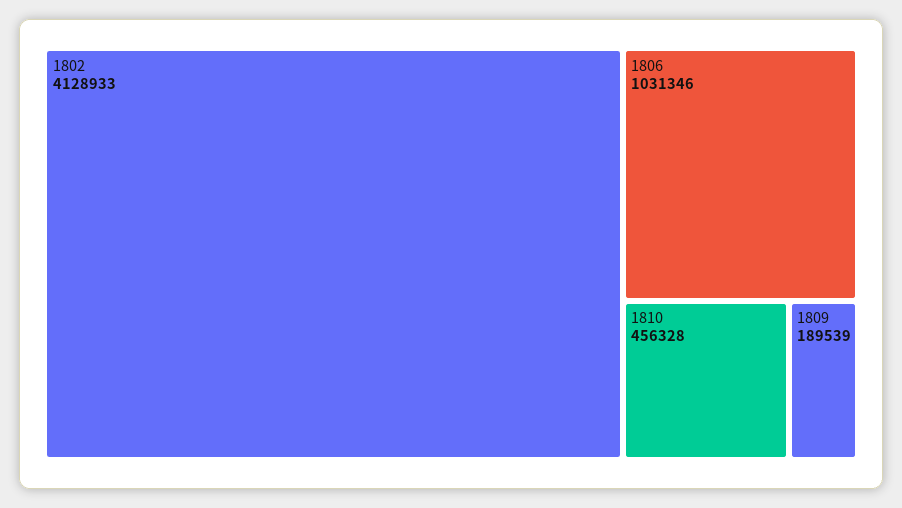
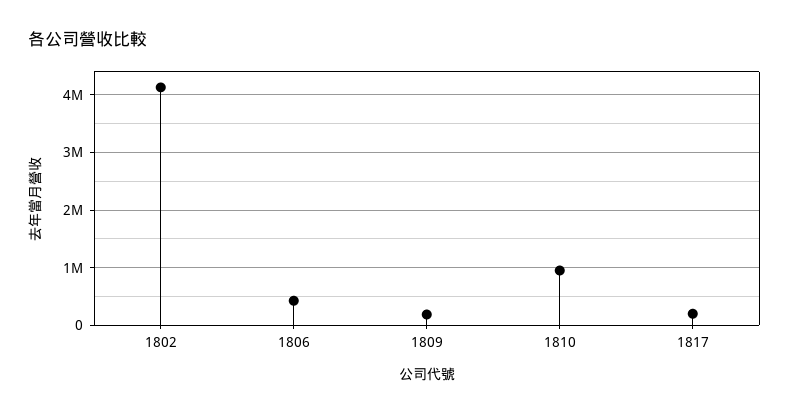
1806: 1031346 -> 400000
1810: 456328 -> 1000000
1817: none -> 200000

